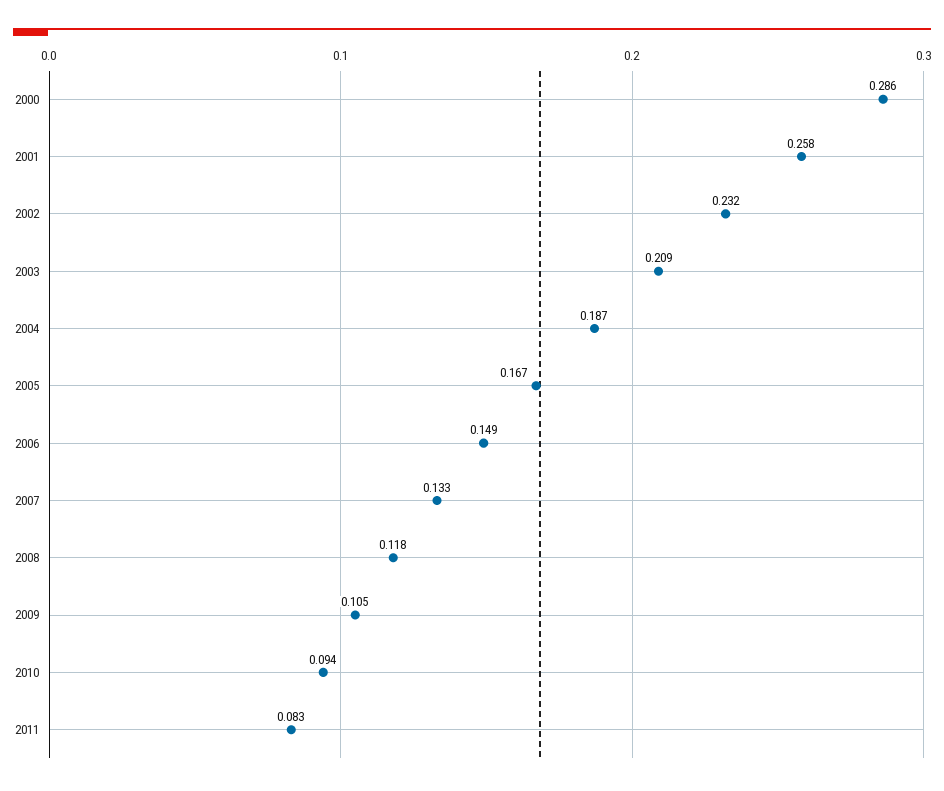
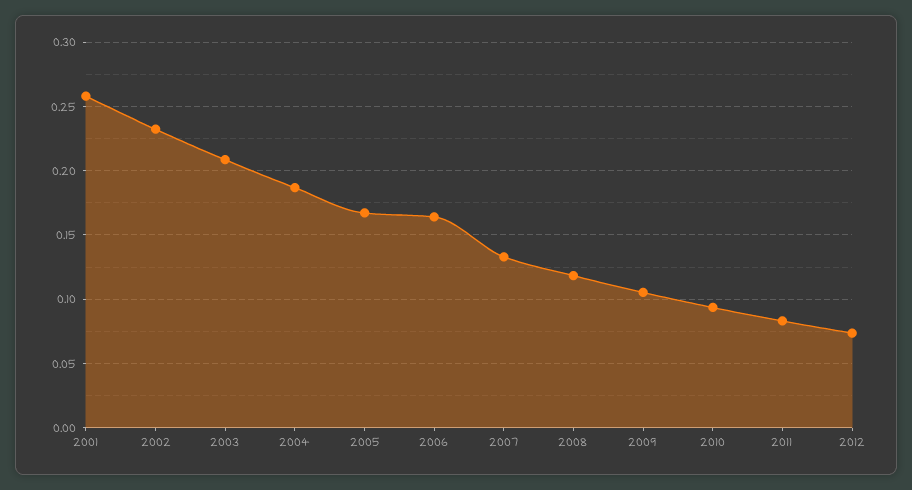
2000: 0.286 -> none
2006: 0.149 -> 0.165
2012: none -> 0.075

